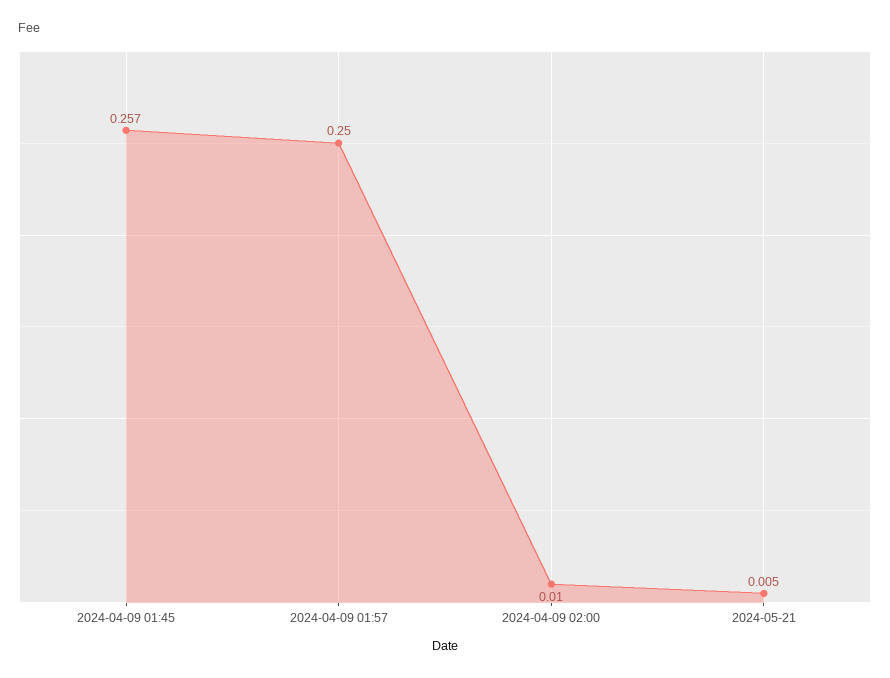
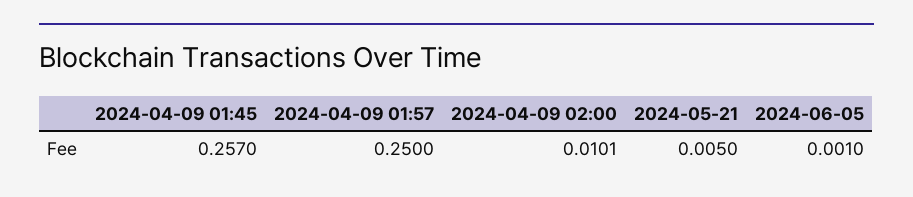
2024-06-05: none -> 0.001

